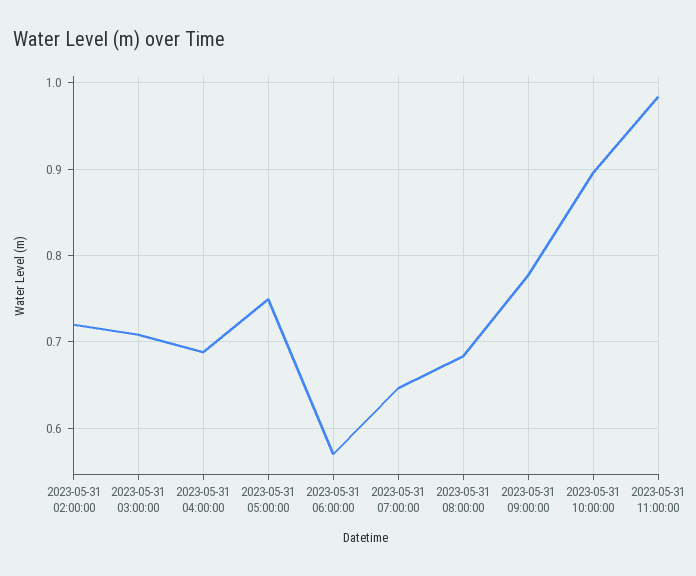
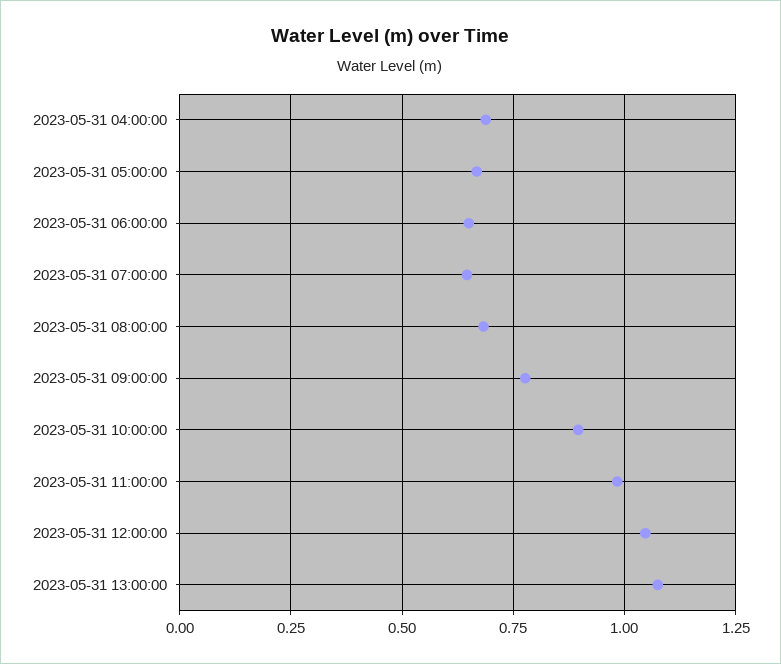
2023-05-31 02:00:00: 0.72 -> none
2023-05-31 03:00:00: 0.71 -> none
2023-05-31 05:00:00: 0.75 -> 0.675
2023-05-31 06:00:00: 0.57 -> 0.65
2023-05-31 12:00:00: none -> 1.05
2023-05-31 13:00:00: none -> 1.075

